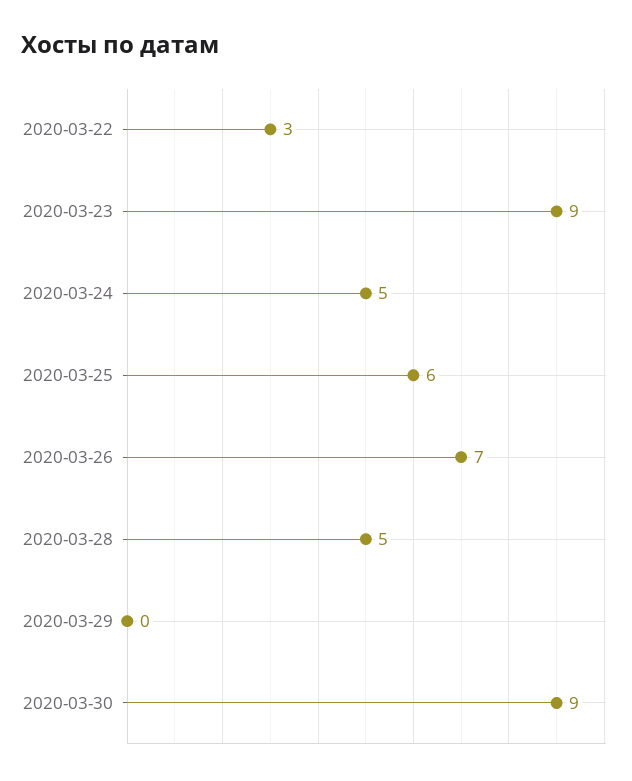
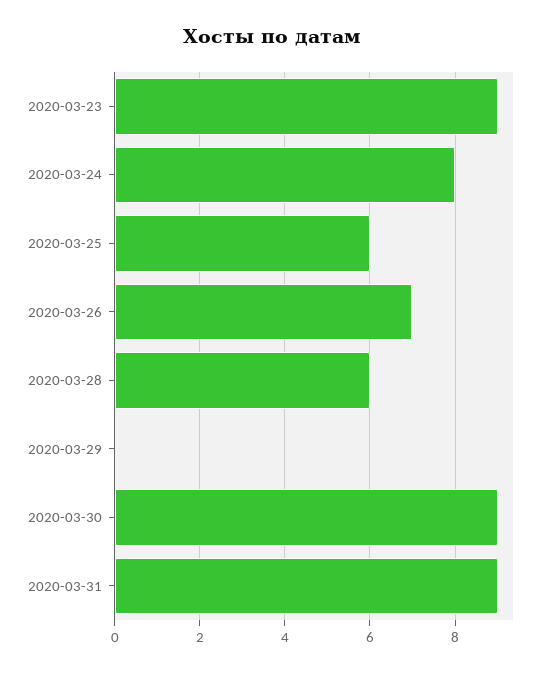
2020-03-22: 3 -> none
2020-03-24: 5 -> 8
2020-03-28: 5 -> 6
2020-03-31: none -> 9

